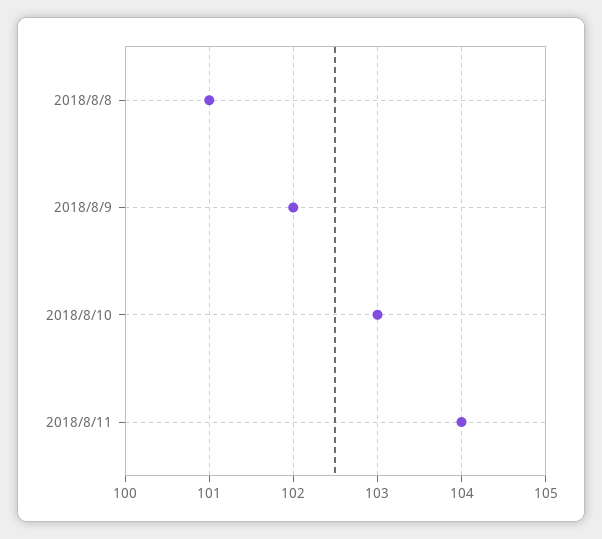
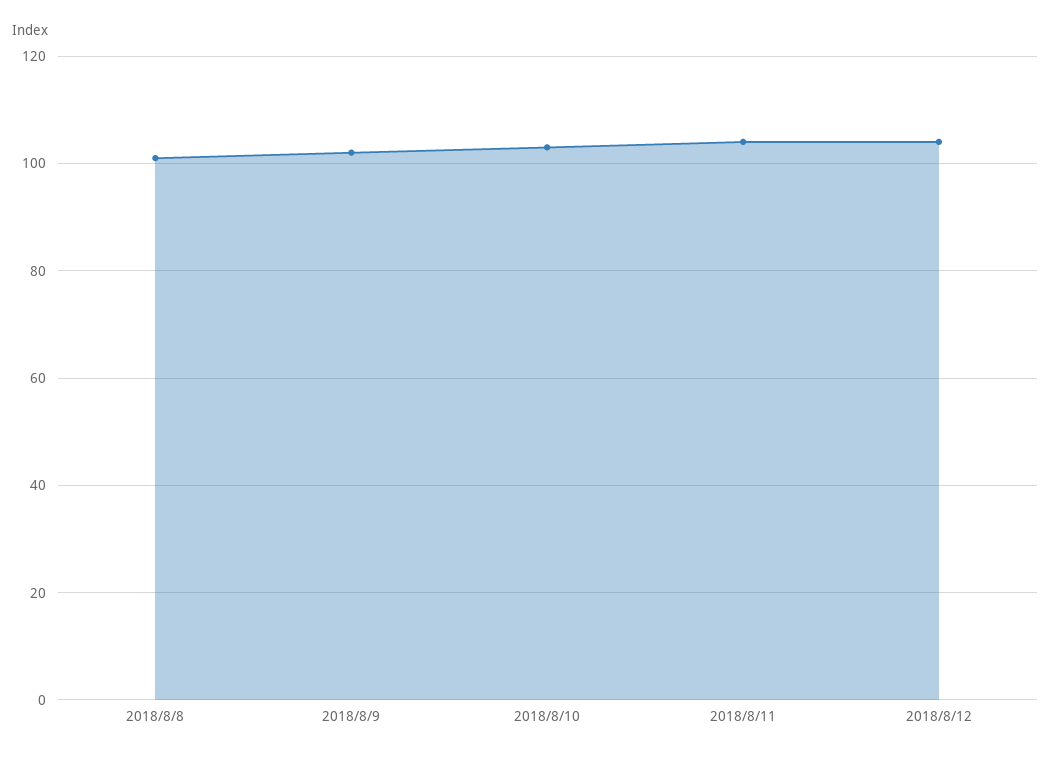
2018/8/12: none -> 105

